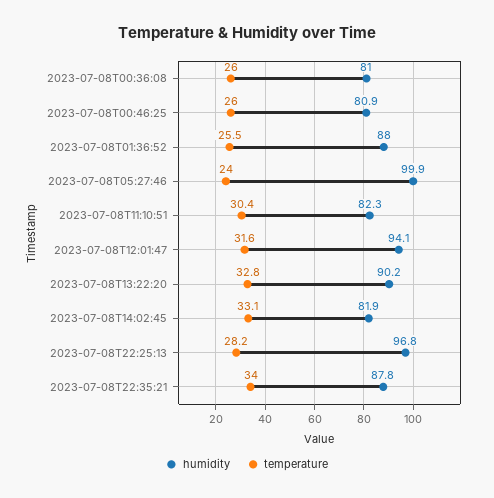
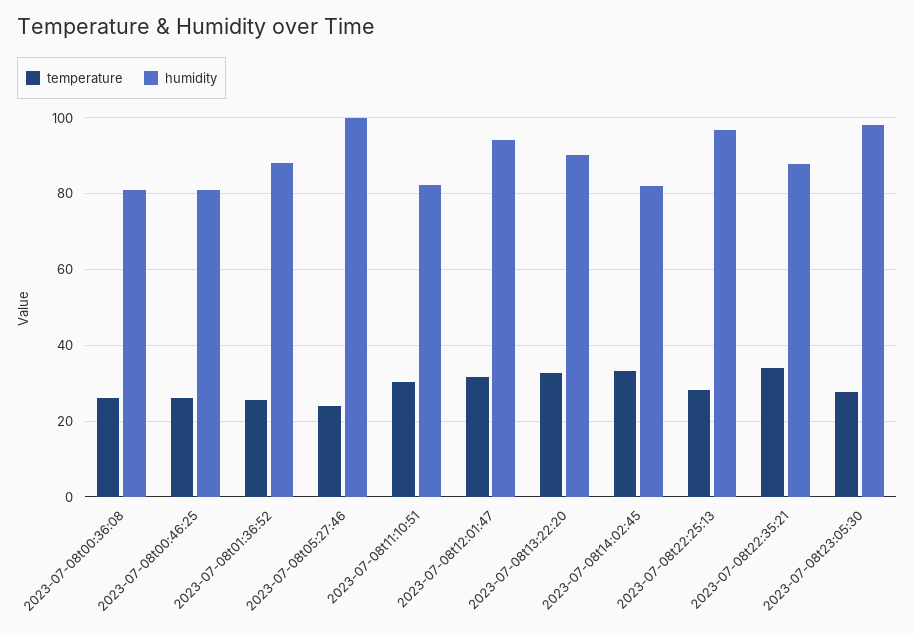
temperature, 2023-07-08t23:05:30: none -> 28
humidity, 2023-07-08t23:05:30: none -> 98

